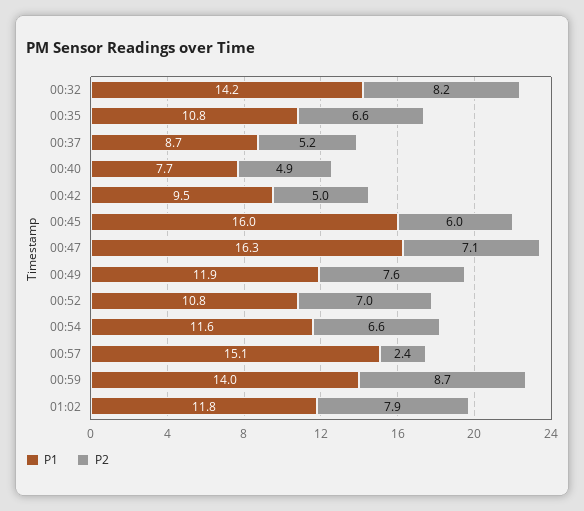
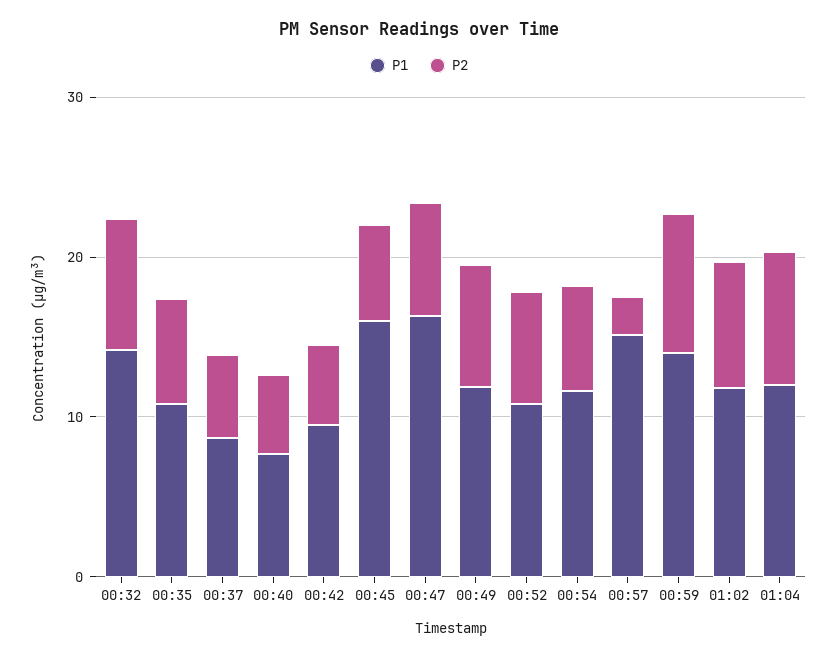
P1, 01:04: none -> 12
P2, 01:04: none -> 8

